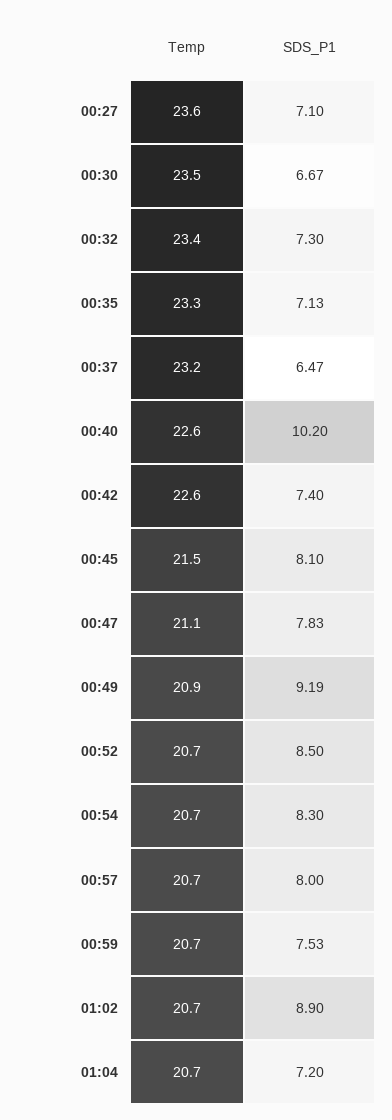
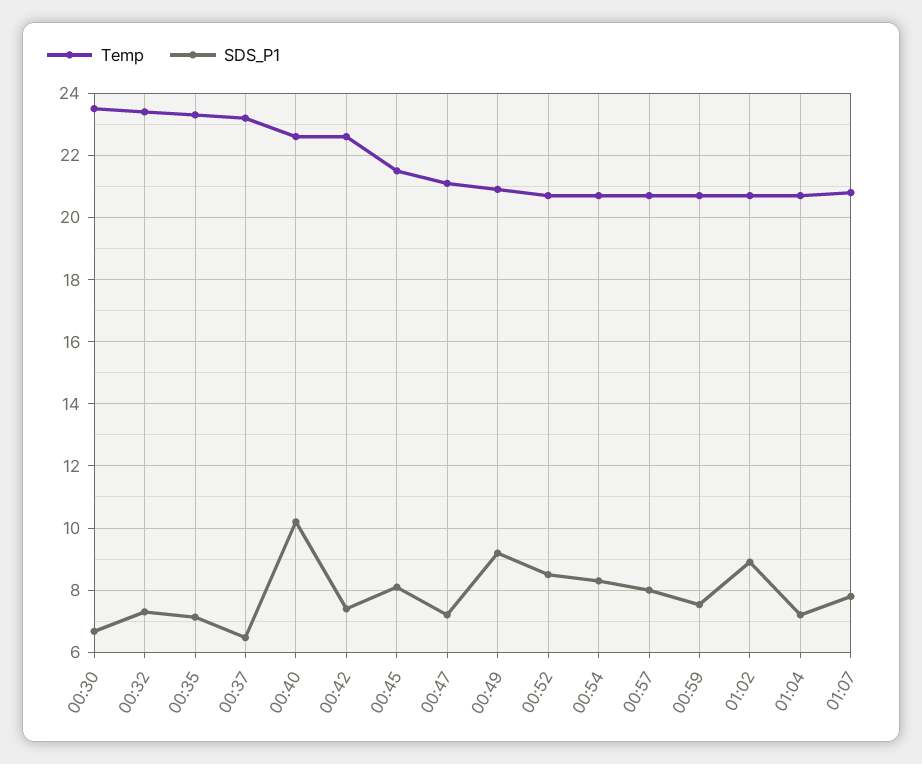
Temp, 00:27: 23.6 -> none
SDS_P1, 00:27: 7.1 -> none
SDS_P1, 00:47: 7.83 -> 7.2
Temp, 01:07: none -> 20.8
SDS_P1, 01:07: none -> 7.8

